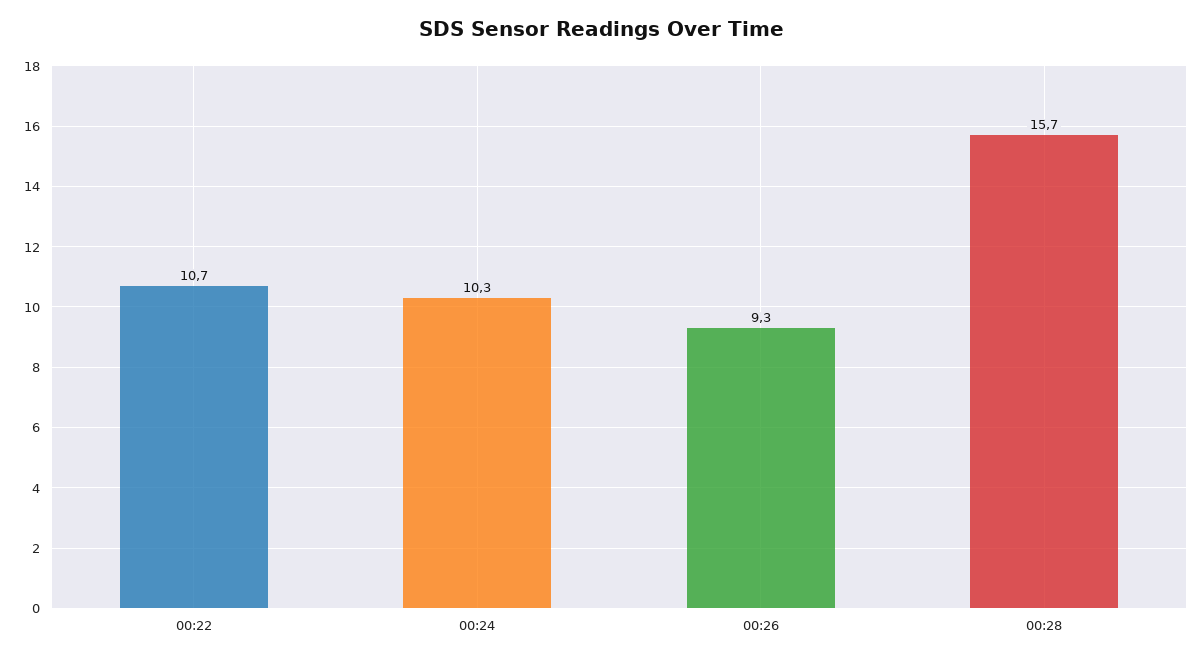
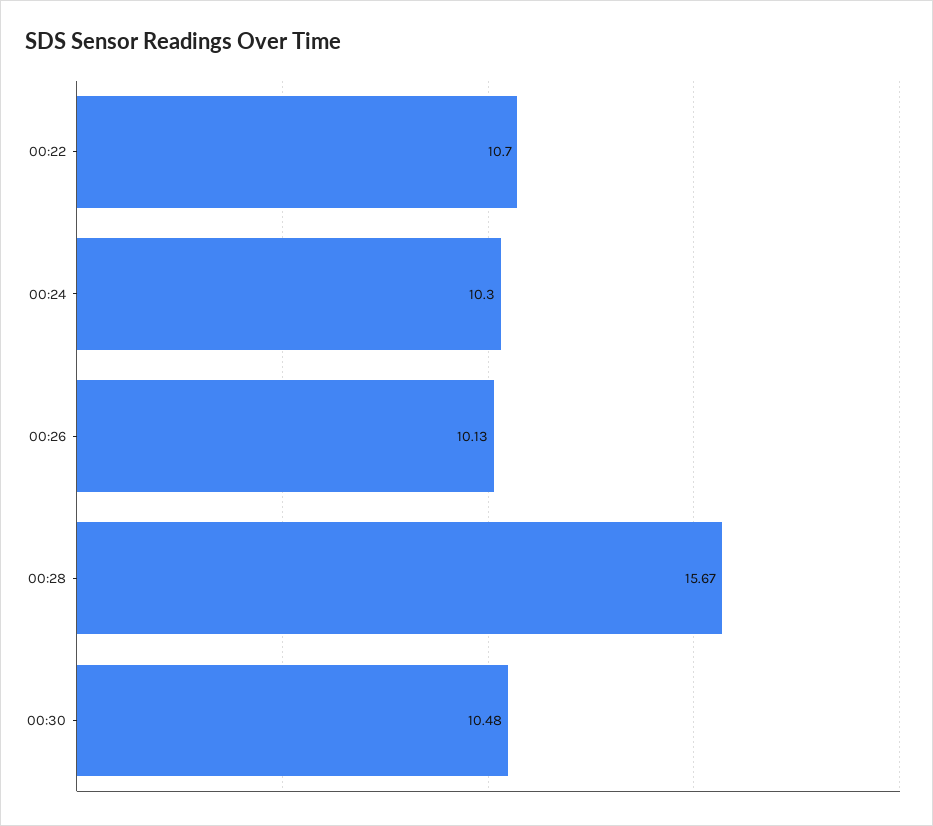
00:26: 9.3 -> 10.13
00:30: none -> 10.48

